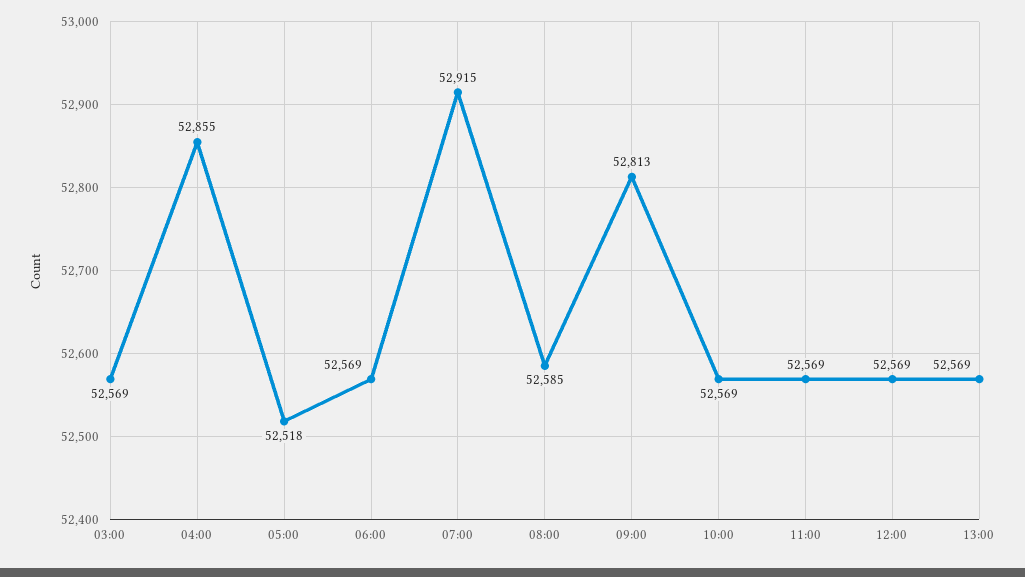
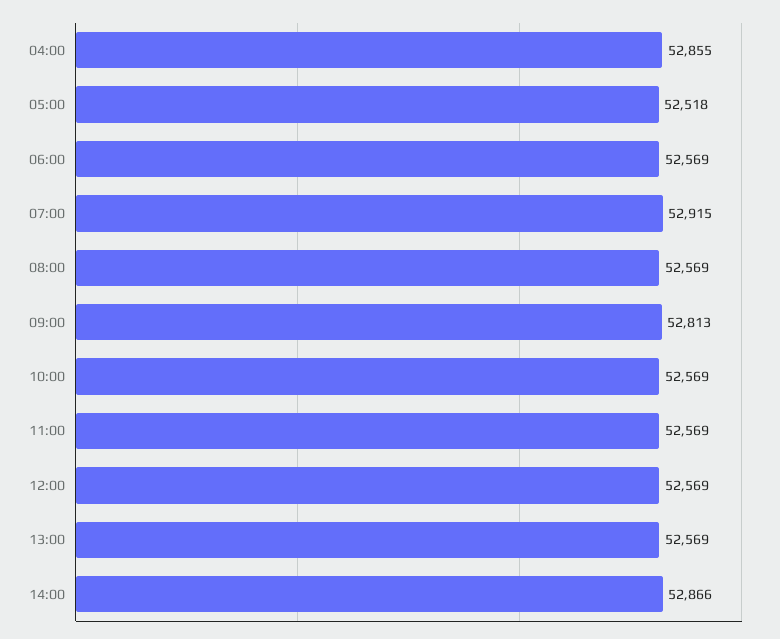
03:00: 52569 -> none
08:00: 52585 -> 52569
14:00: none -> 52866

